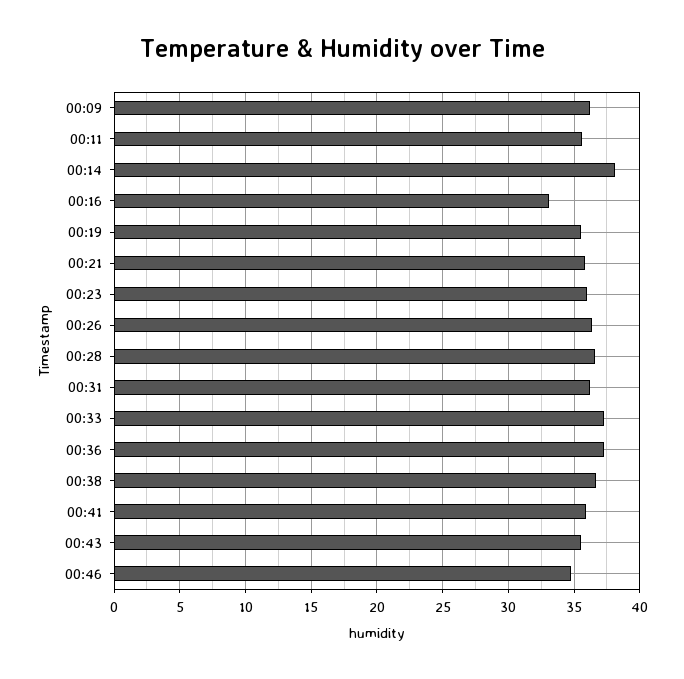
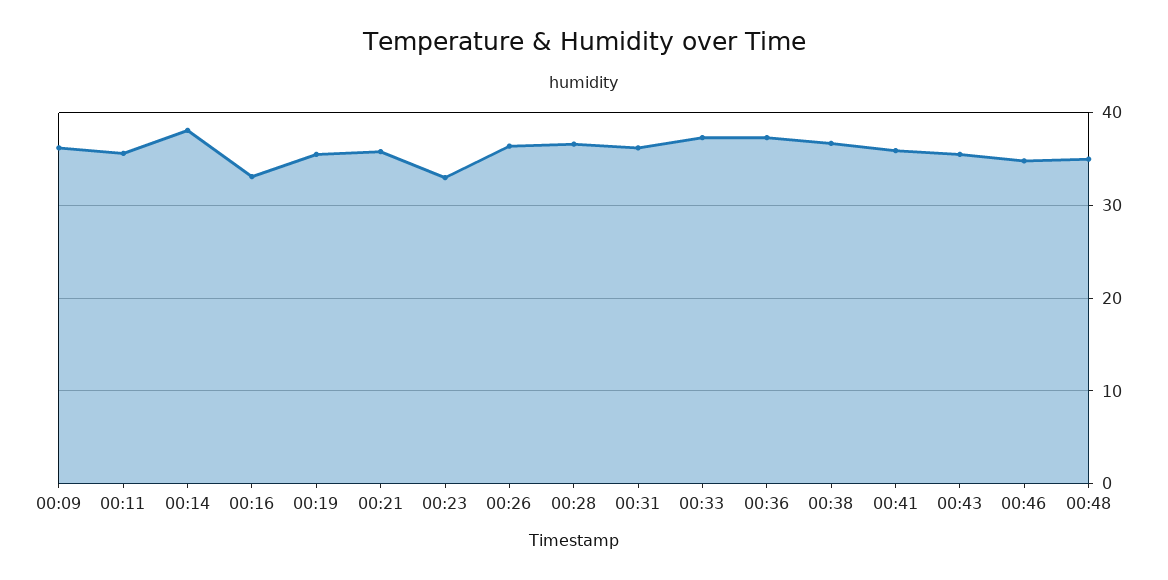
00:23: 36 -> 33
00:48: none -> 35

